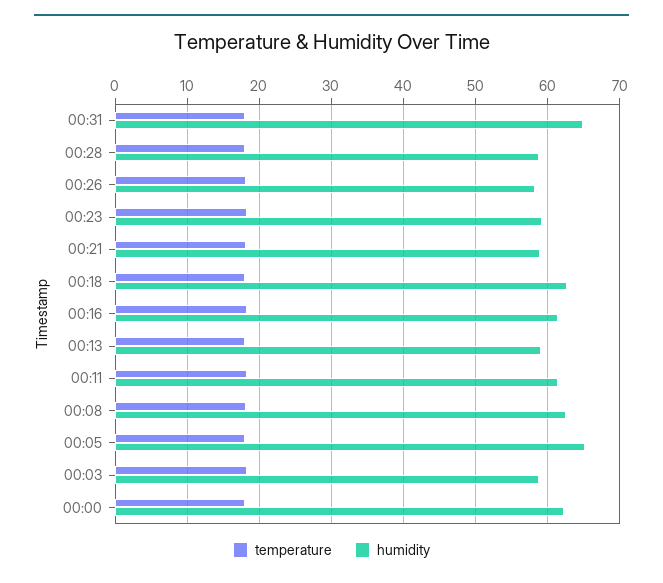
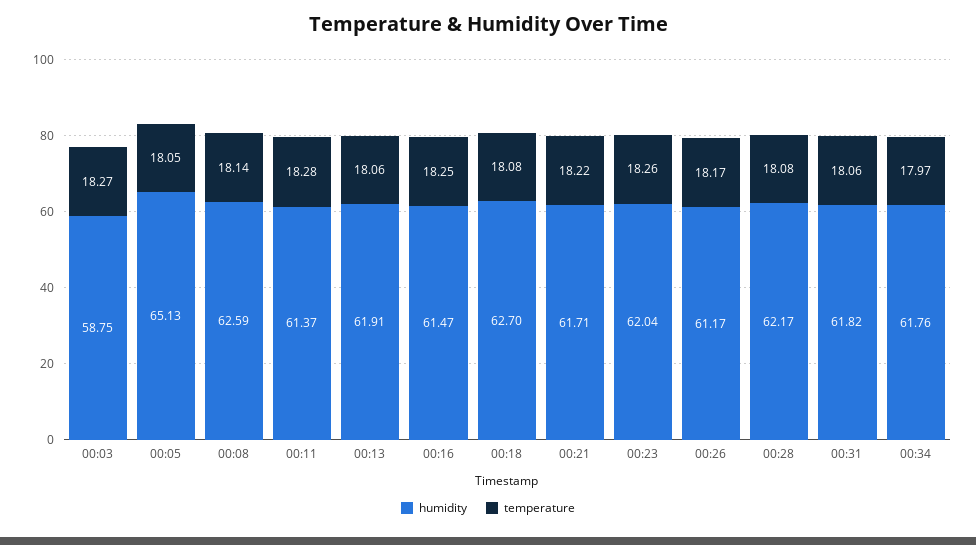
humidity, 00:31: 65 -> 61.82
humidity, 00:28: 59 -> 62.17
humidity, 00:26: 58 -> 61.17
humidity, 00:23: 59 -> 62.04
humidity, 00:21: 59 -> 61.71
humidity, 00:13: 59 -> 61.91
temperature, 00:00: 18 -> none
humidity, 00:00: 62 -> none
humidity, 00:34: none -> 61.76
temperature, 00:34: none -> 17.97

